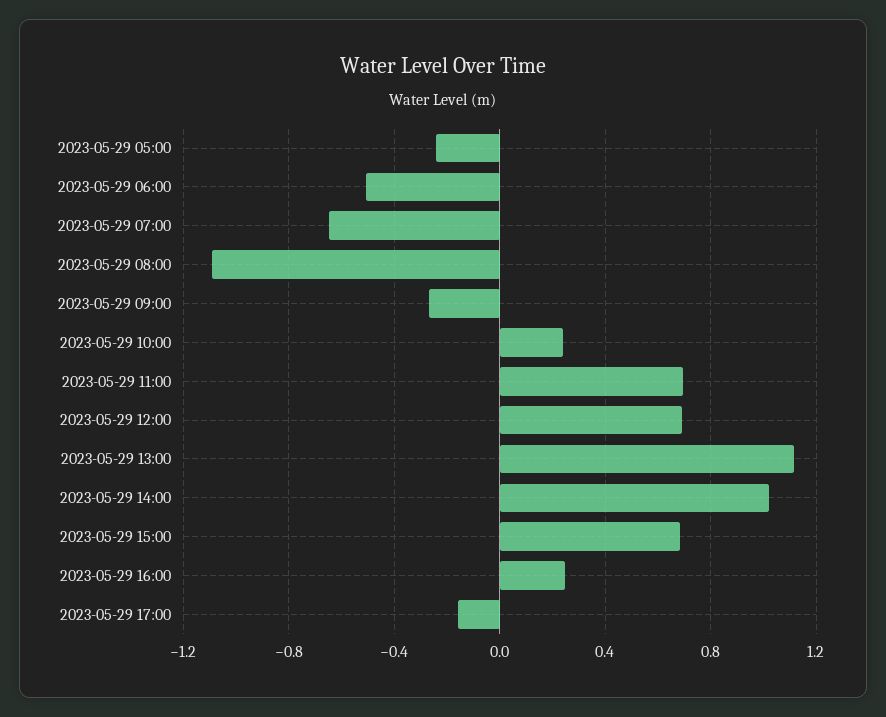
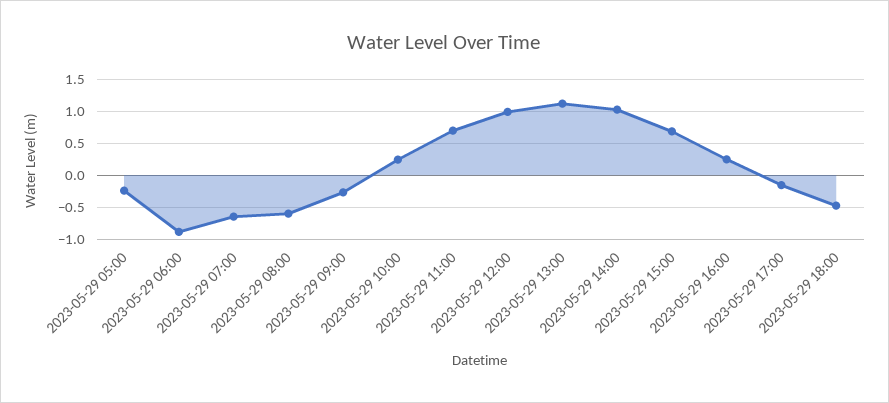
2023-05-29 06:00: -0.5 -> -0.9
2023-05-29 08:00: -1.1 -> -0.6
2023-05-29 12:00: 0.7 -> 1
2023-05-29 18:00: none -> -0.5

